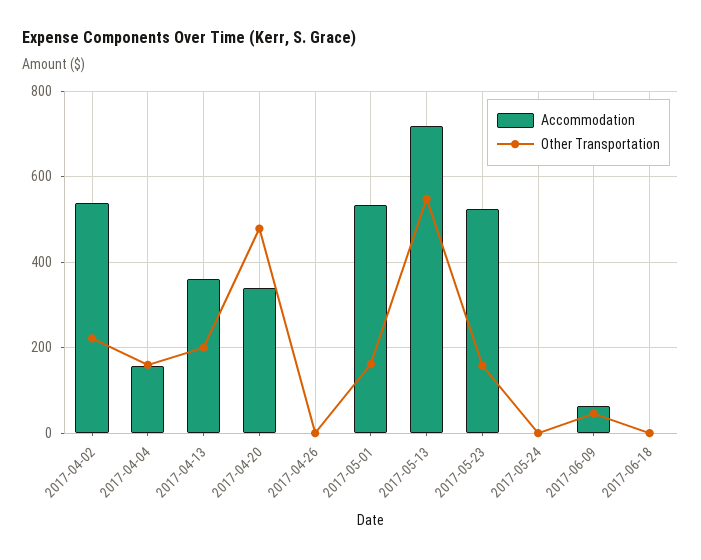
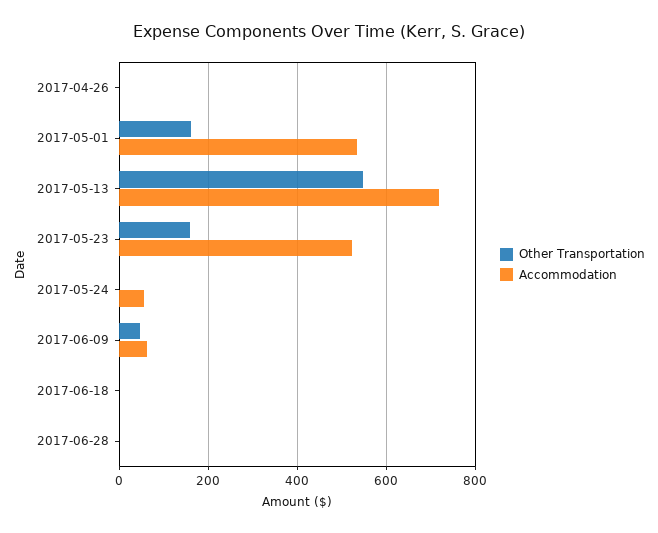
Accommodation, 2017-04-02: 540 -> none
Other Transportation, 2017-04-02: 220 -> none
Accommodation, 2017-04-04: 160 -> none
Other Transportation, 2017-04-04: 160 -> none
Accommodation, 2017-04-13: 360 -> none
Other Transportation, 2017-04-13: 200 -> none
Accommodation, 2017-04-20: 340 -> none
Other Transportation, 2017-04-20: 480 -> none
Accommodation, 2017-05-24: 0 -> 60
Other Transportation, 2017-06-28: none -> 0
Accommodation, 2017-06-28: none -> 0

